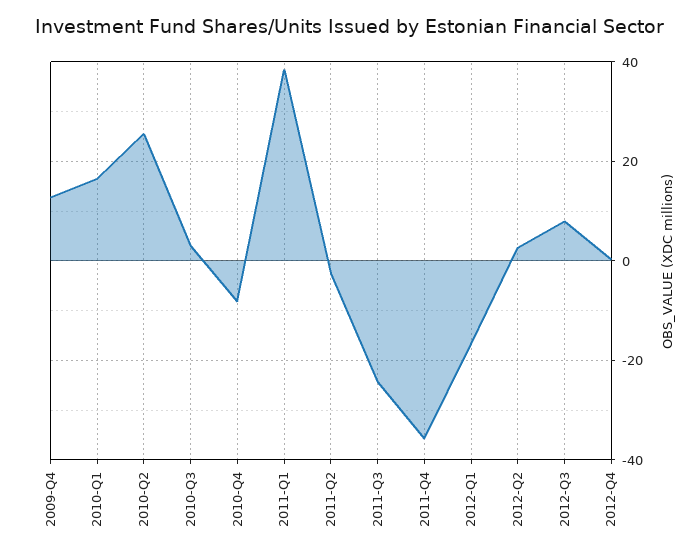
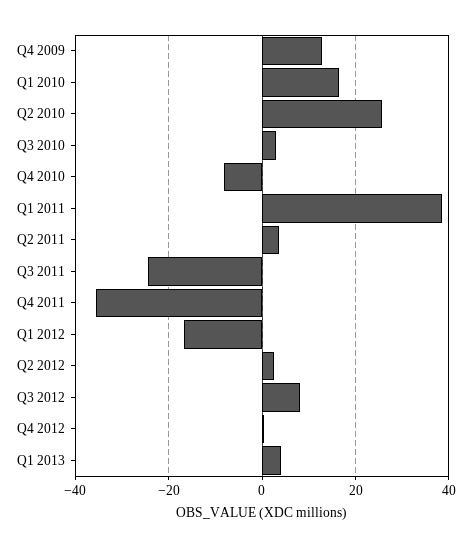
2011-Q2: -2 -> 4
Q1 2013: none -> 4

